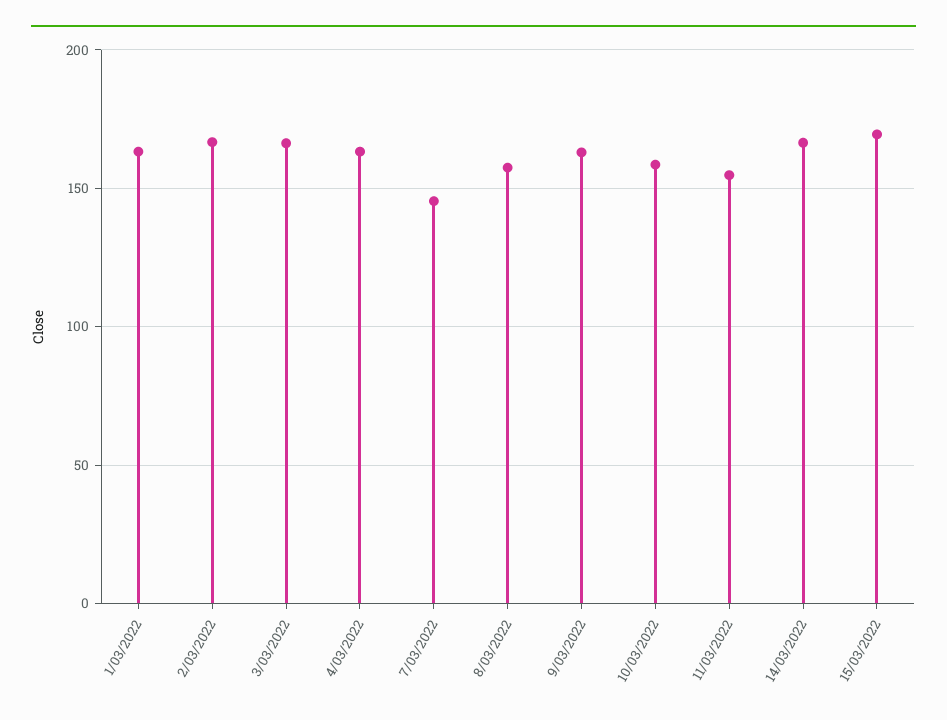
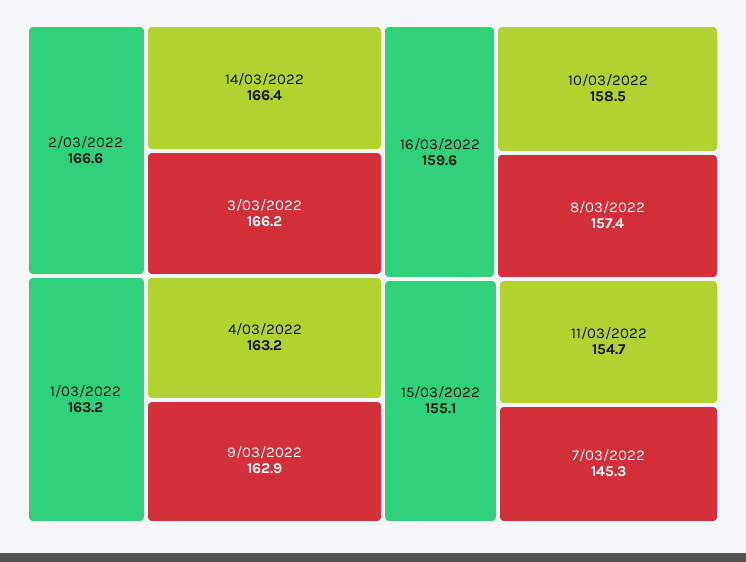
15/03/2022: 170 -> 155.1
16/03/2022: none -> 159.6

